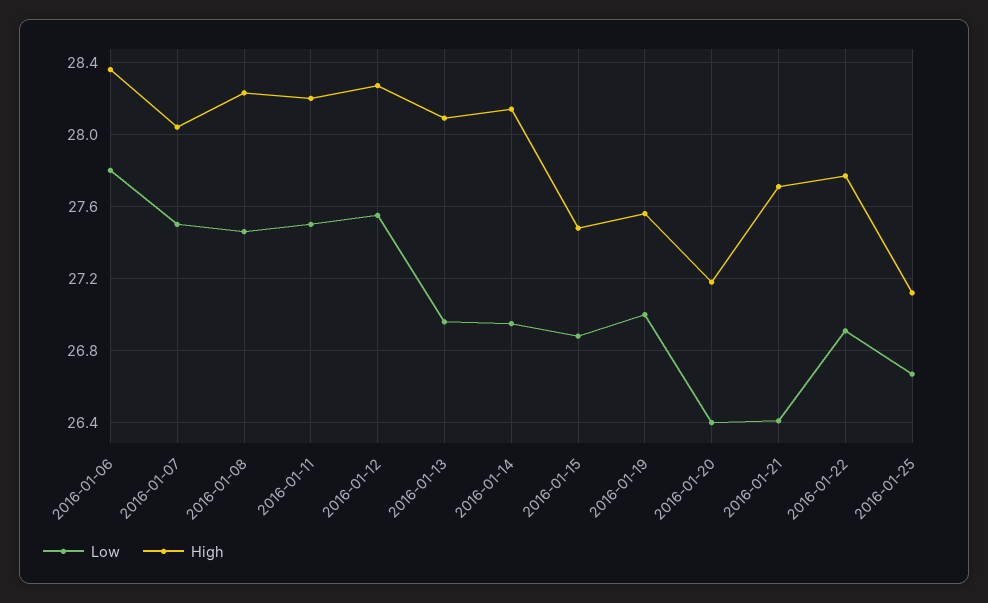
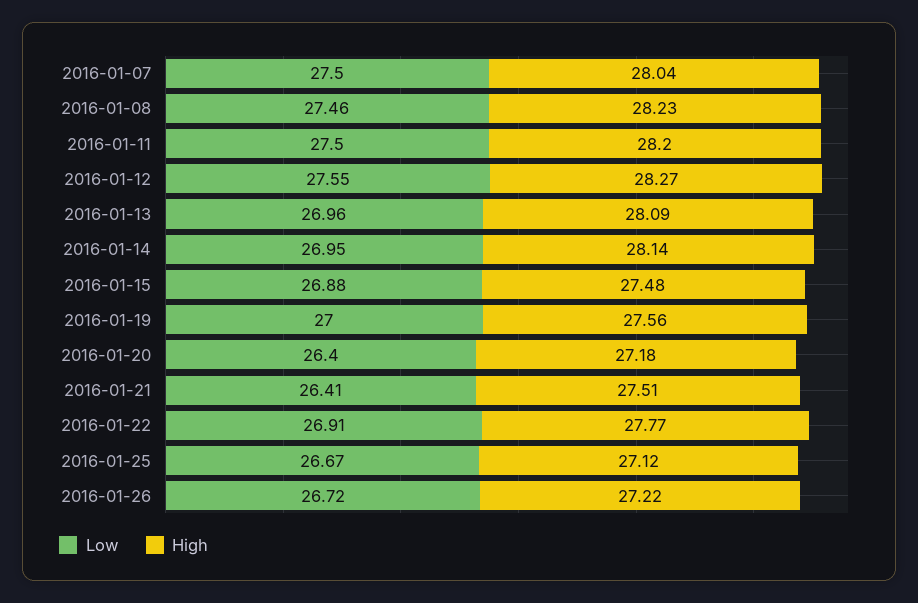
Low, 2016-01-06: 27.8 -> none
High, 2016-01-06: 28.35 -> none
High, 2016-01-21: 27.7 -> 27.51
Low, 2016-01-26: none -> 26.72
High, 2016-01-26: none -> 27.22

